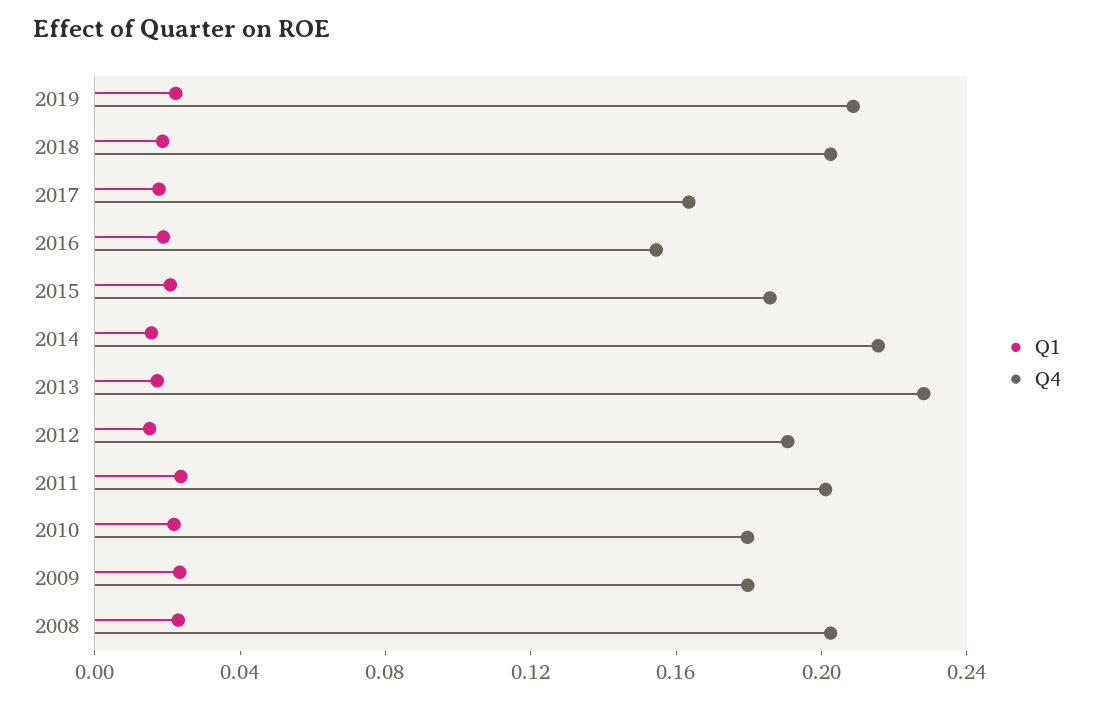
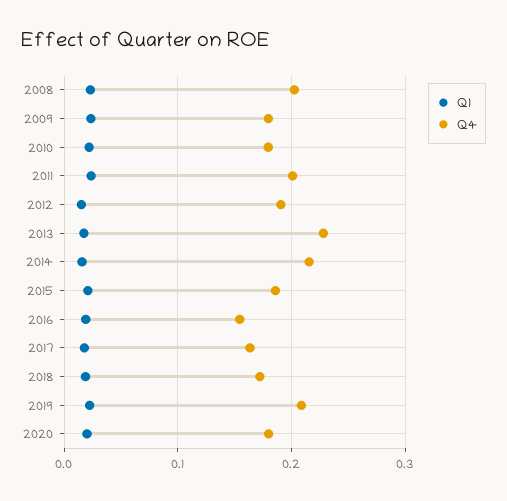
Q4, 2018: 0.2 -> 0.17
Q1, 2020: none -> 0.02
Q4, 2020: none -> 0.18

